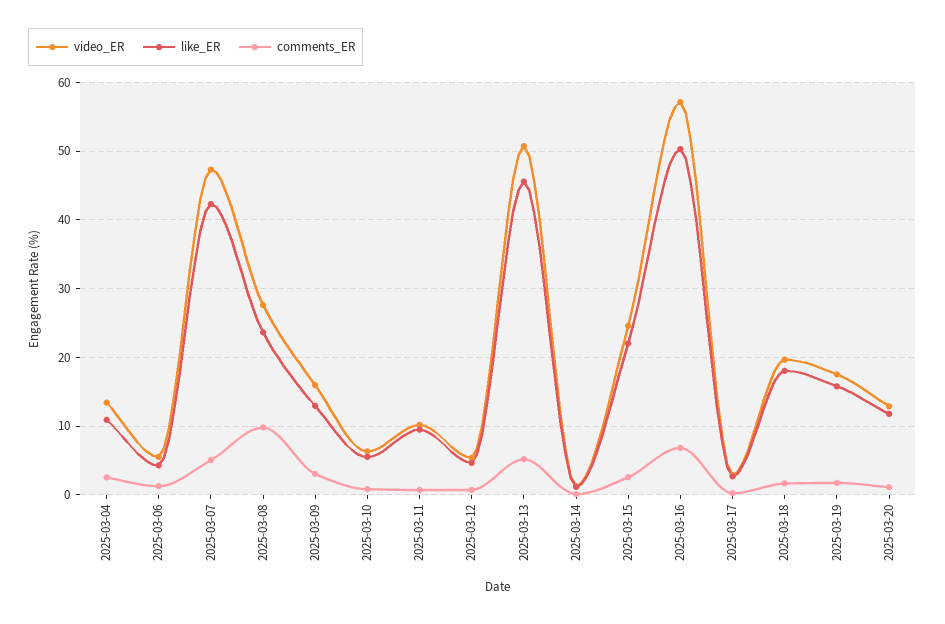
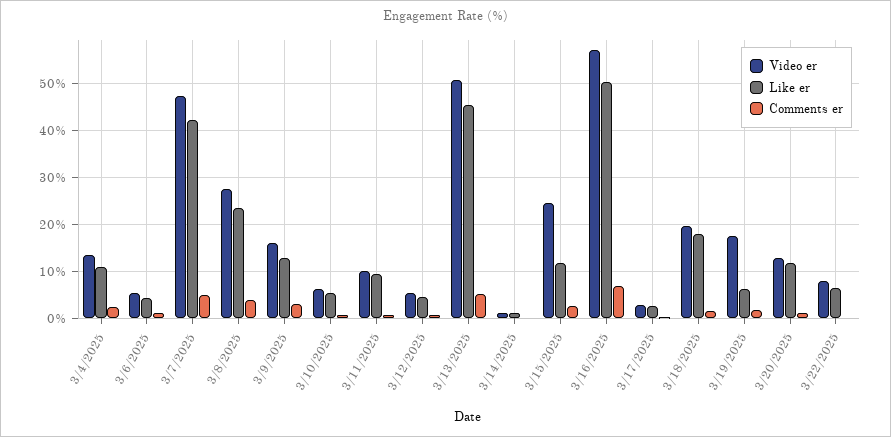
comments_ER, 2025-03-08: 10 -> 4
like_ER, 2025-03-15: 22 -> 12
like_ER, 2025-03-19: 16 -> 6
video_ER, 3/22/2025: none -> 8
like_ER, 3/22/2025: none -> 6
comments_ER, 3/22/2025: none -> 0

